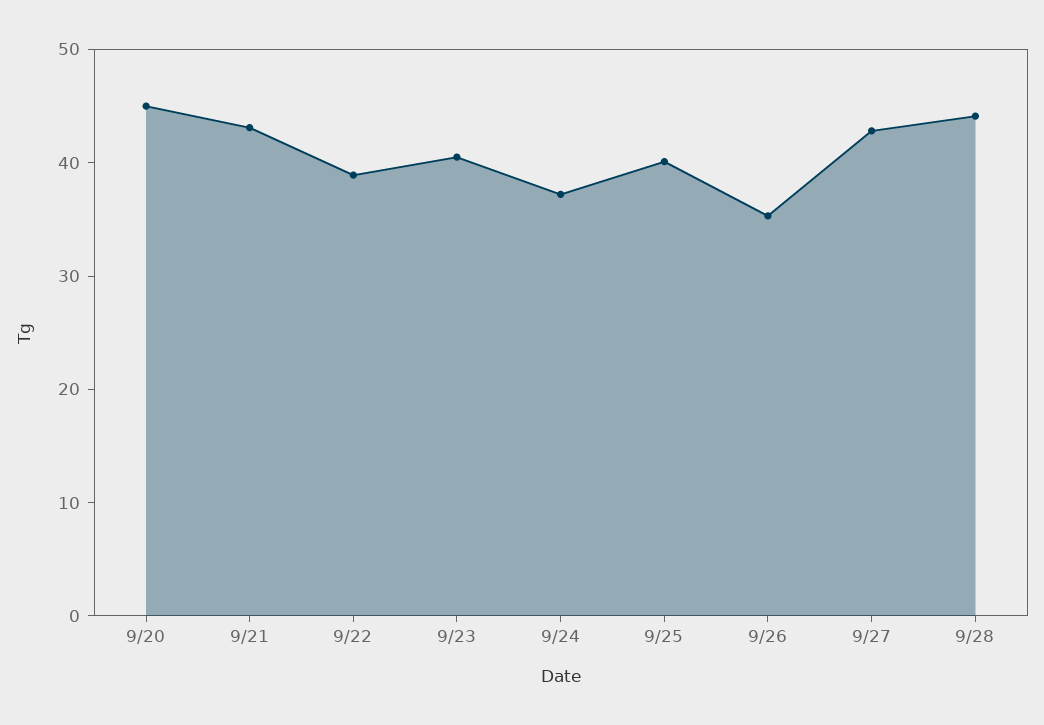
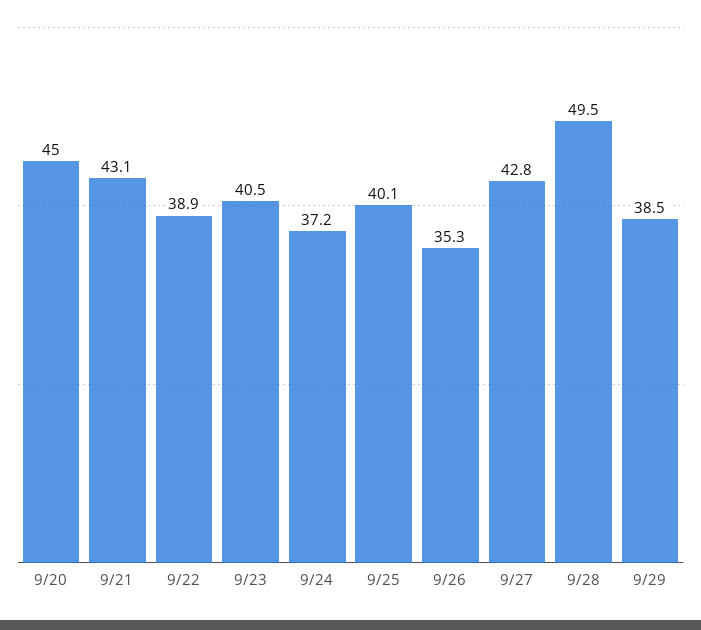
9/28: 44 -> 49.5
9/29: none -> 38.5

